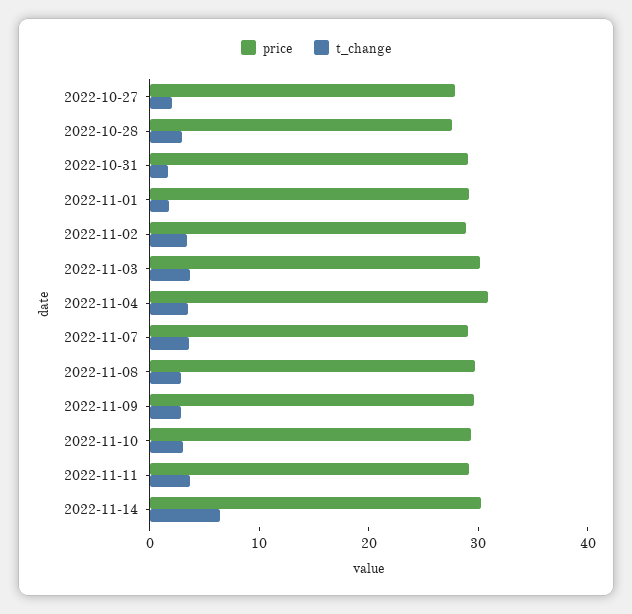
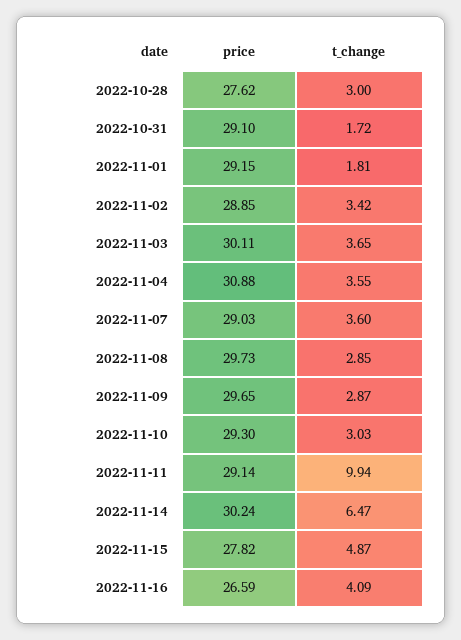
price, 2022-10-27: 28 -> none
t_change, 2022-10-27: 2 -> none
t_change, 2022-11-11: 4 -> 9.94
price, 2022-11-15: none -> 27.82
t_change, 2022-11-15: none -> 4.87
price, 2022-11-16: none -> 26.59
t_change, 2022-11-16: none -> 4.09

